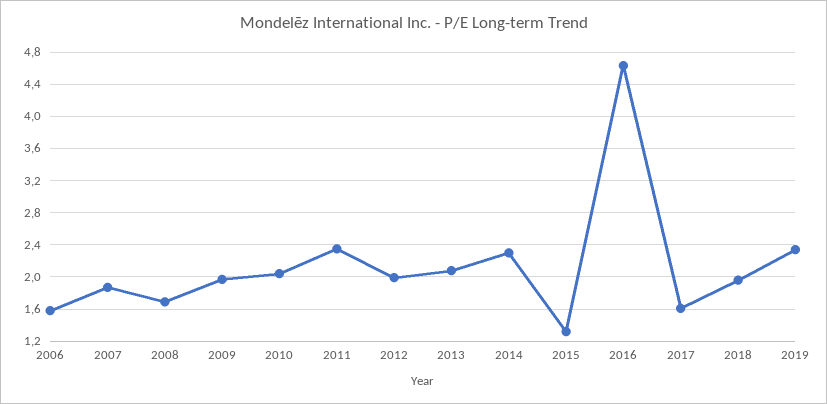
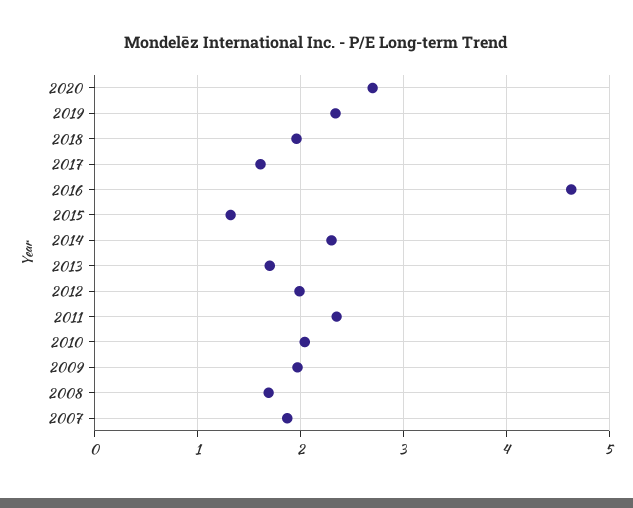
2006: 1.6 -> none
2013: 2.1 -> 1.7
2020: none -> 2.7

